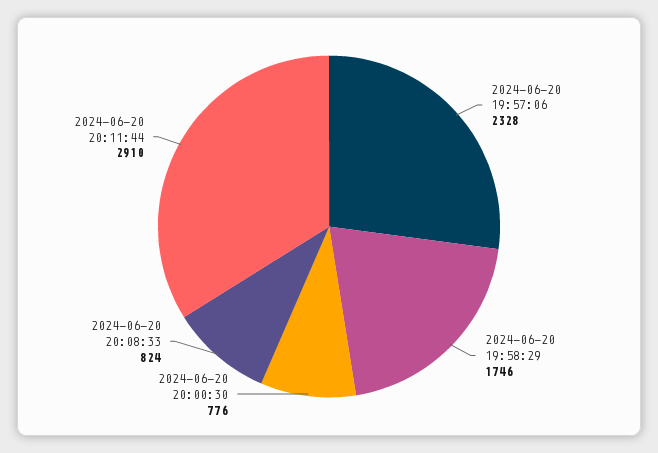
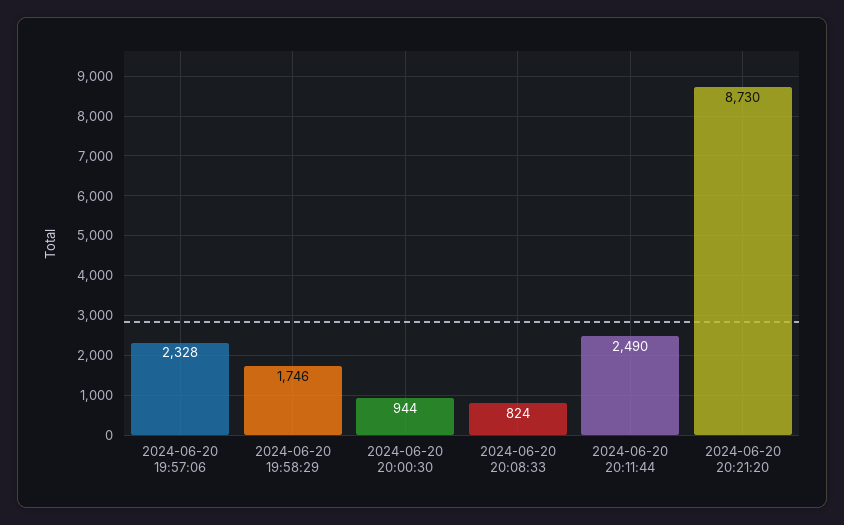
2024-06-20 20:00:30: 776 -> 944
2024-06-20 20:11:44: 2910 -> 2490
2024-06-20 20:21:20: none -> 8730

